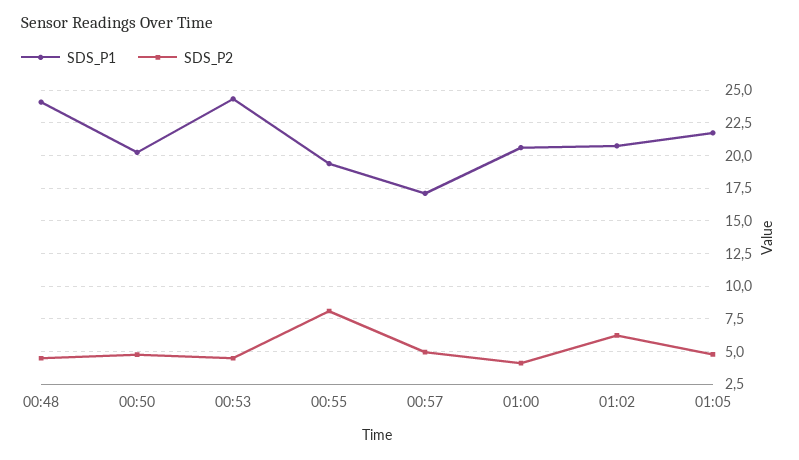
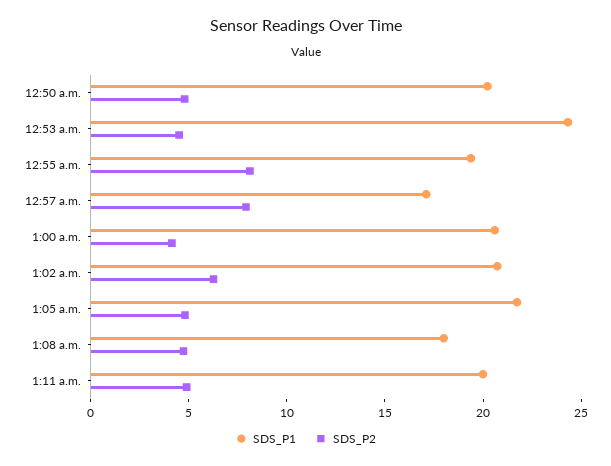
SDS_P1, 00:48: 24 -> none
SDS_P2, 00:48: 4.5 -> none
SDS_P2, 00:57: 5 -> 8
SDS_P1, 1:08 a.m.: none -> 18
SDS_P2, 1:08 a.m.: none -> 5
SDS_P1, 1:11 a.m.: none -> 20
SDS_P2, 1:11 a.m.: none -> 5

